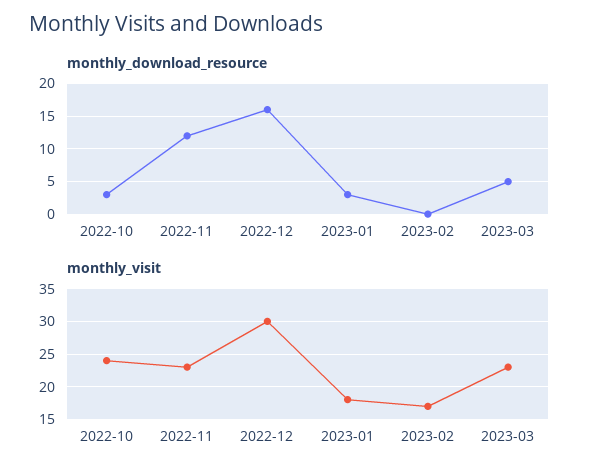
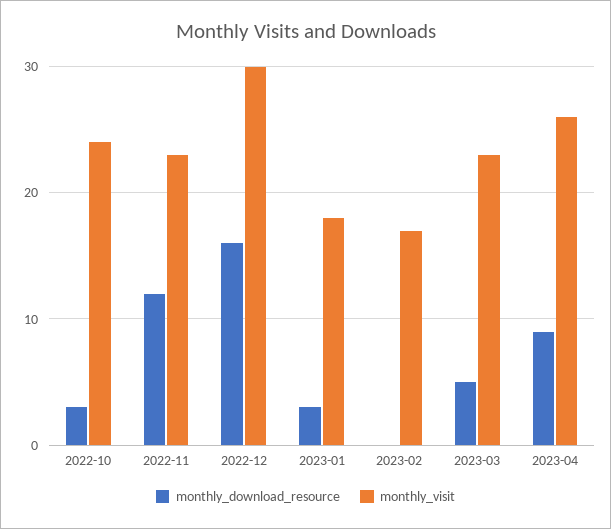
monthly_download_resource, 2023-04: none -> 9
monthly_visit, 2023-04: none -> 26

